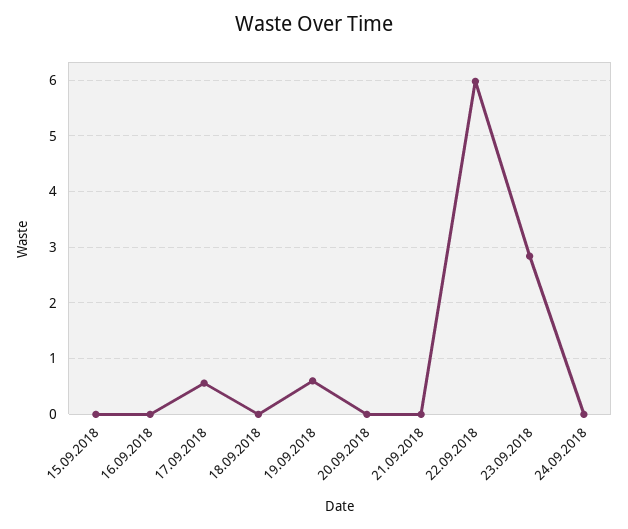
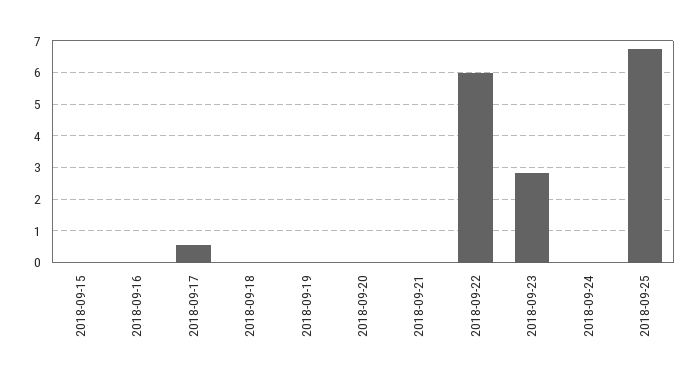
19.09.2018: 0.6 -> 0
2018-09-25: none -> 6.8

